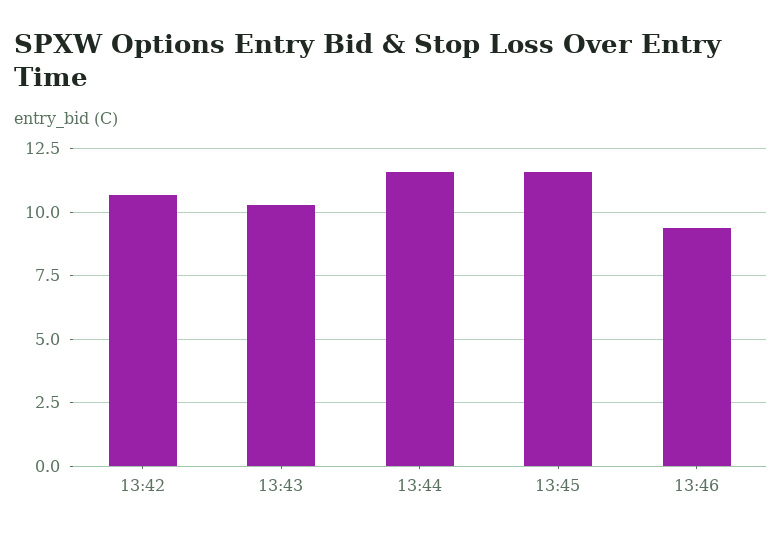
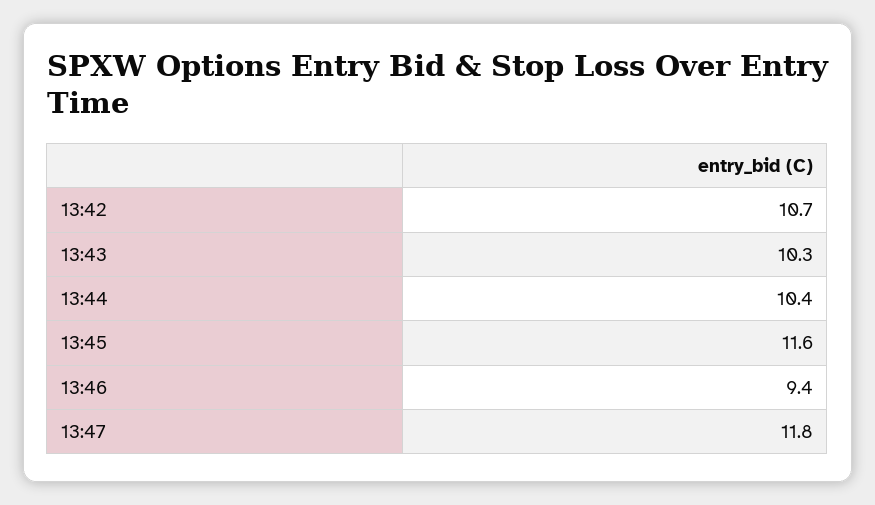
13:44: 11.5 -> 10.4
13:47: none -> 11.8

